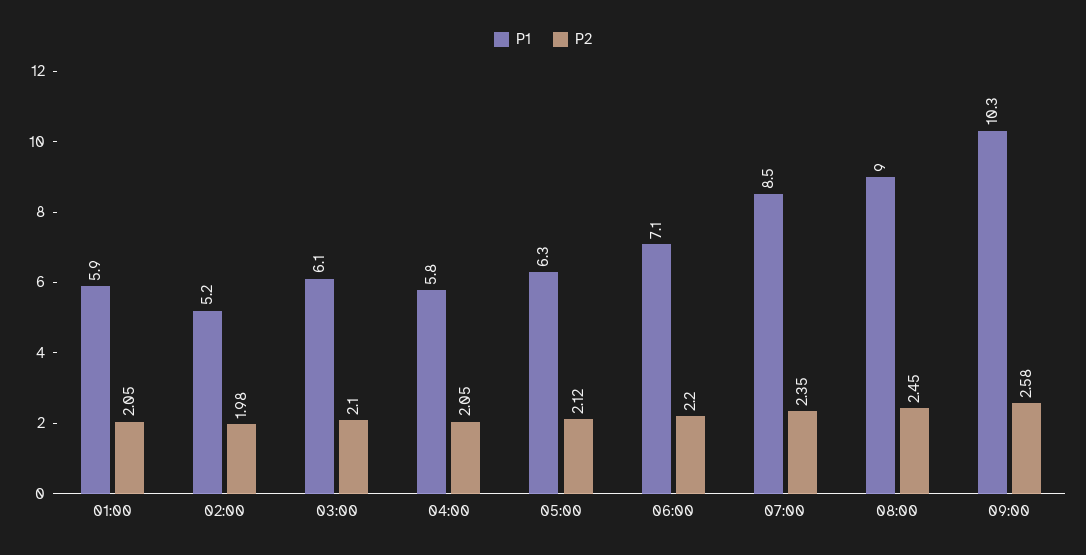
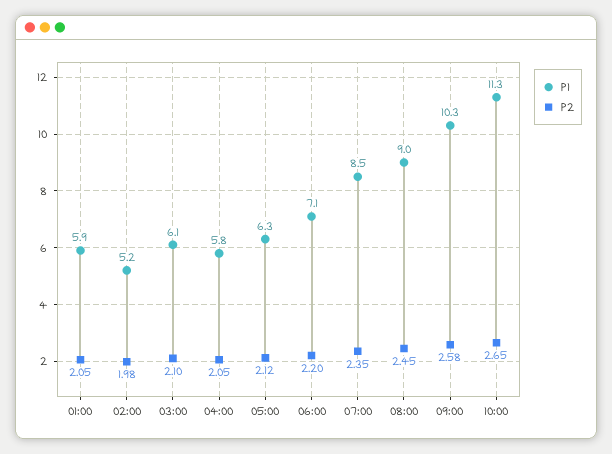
P1, 10:00: none -> 11.3
P2, 10:00: none -> 2.65

